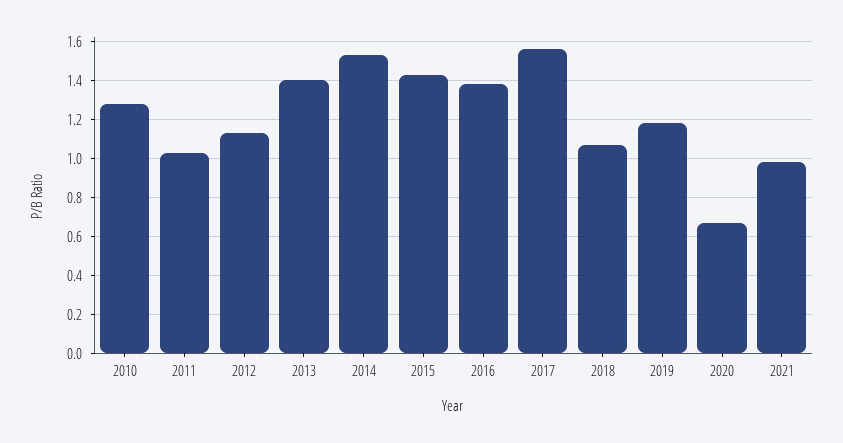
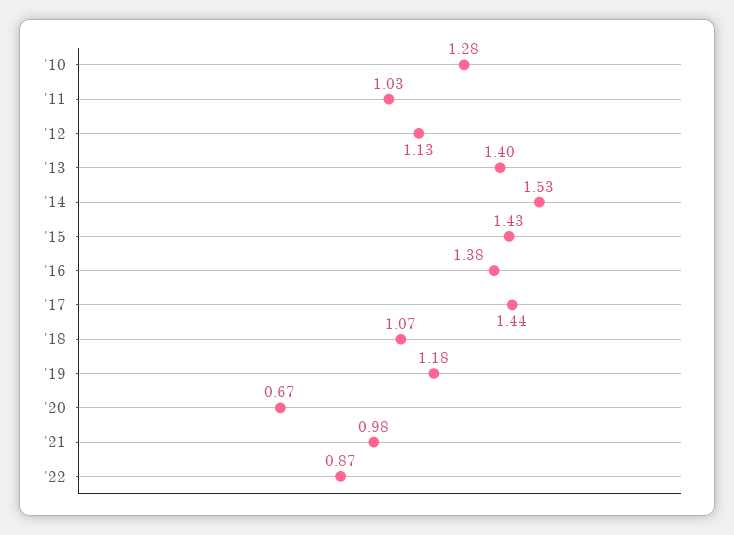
2017: 1.55 -> 1.44
'22: none -> 0.87

